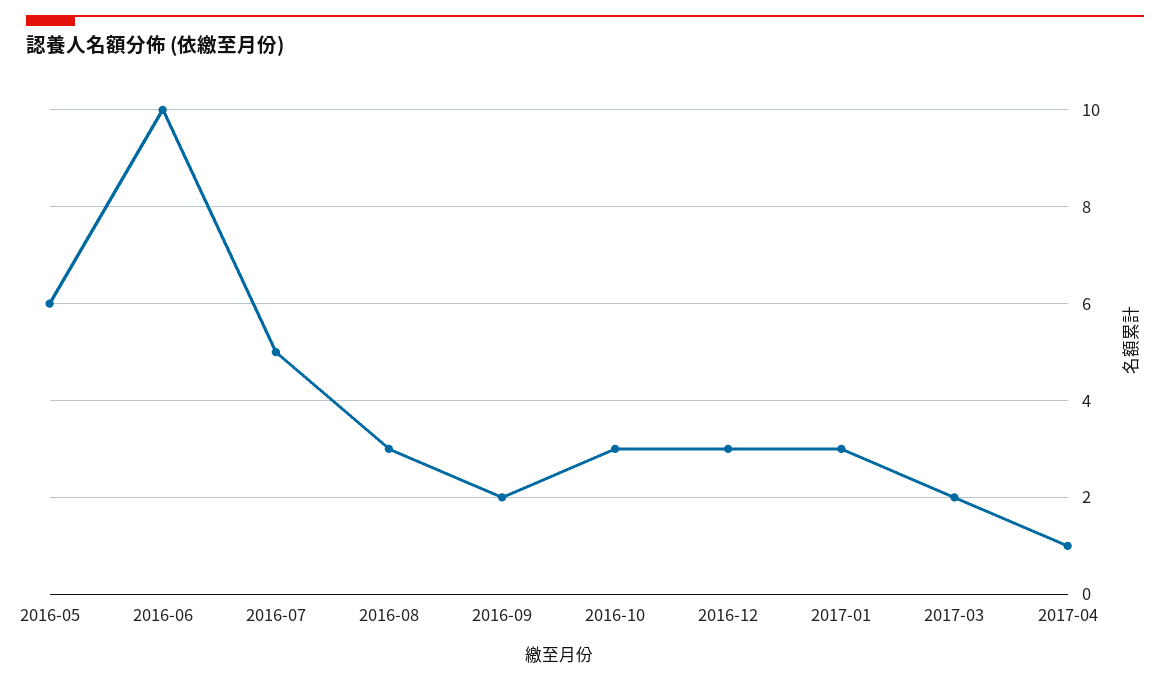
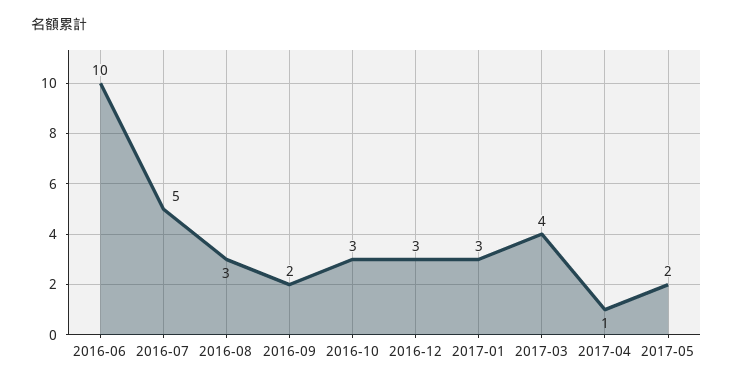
2016-05: 6 -> none
2017-03: 2 -> 4
2017-05: none -> 2

